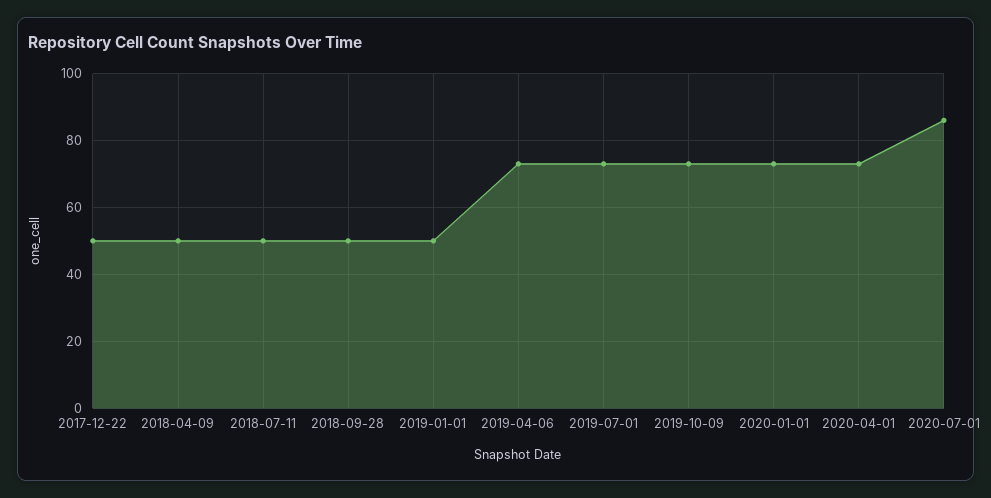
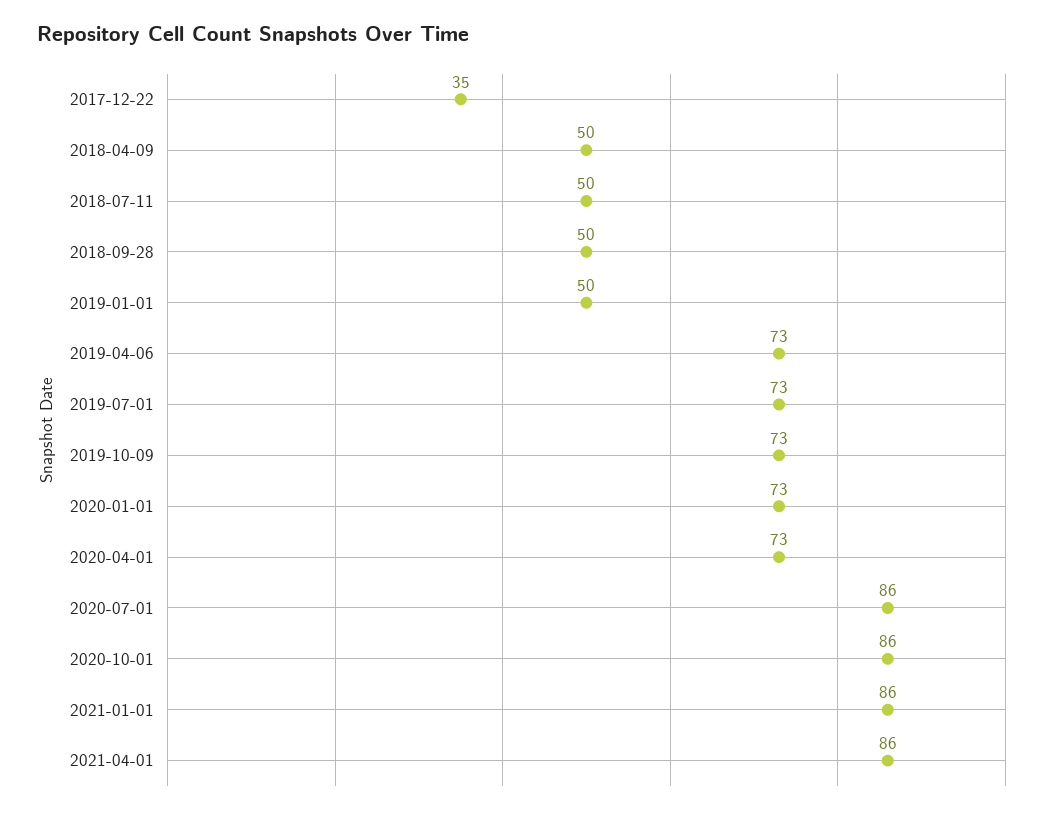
2017-12-22: 50 -> 35
2020-10-01: none -> 86
2021-01-01: none -> 86
2021-04-01: none -> 86

